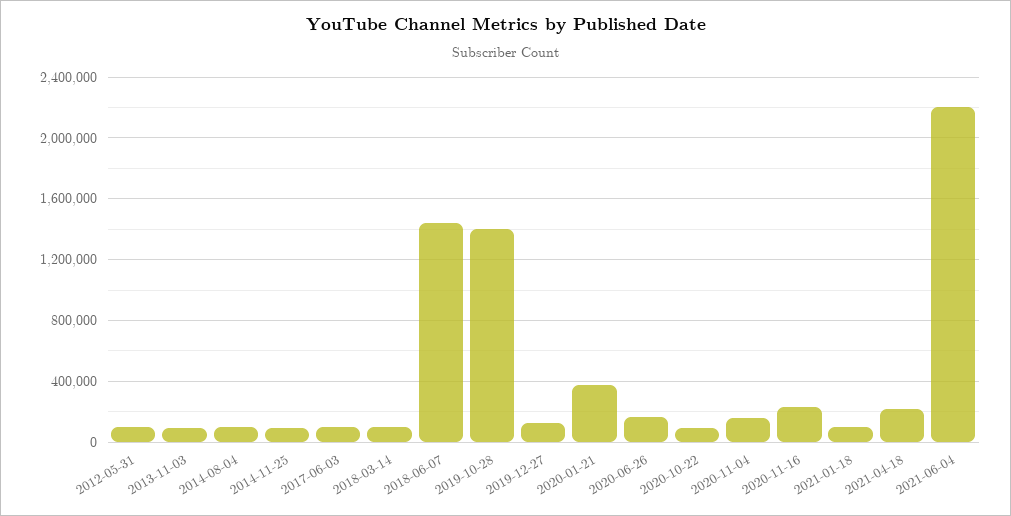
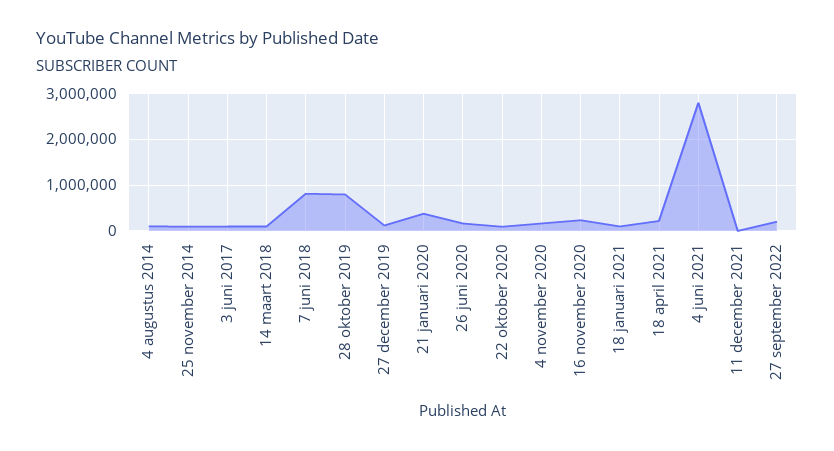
2012-05-31: 100000 -> none
2013-11-03: 100000 -> none
2018-06-07: 1450000 -> 800000
2019-10-28: 1400000 -> 800000
2021-06-04: 2200000 -> 2800000
11 december 2021: none -> 0
27 september 2022: none -> 200000

